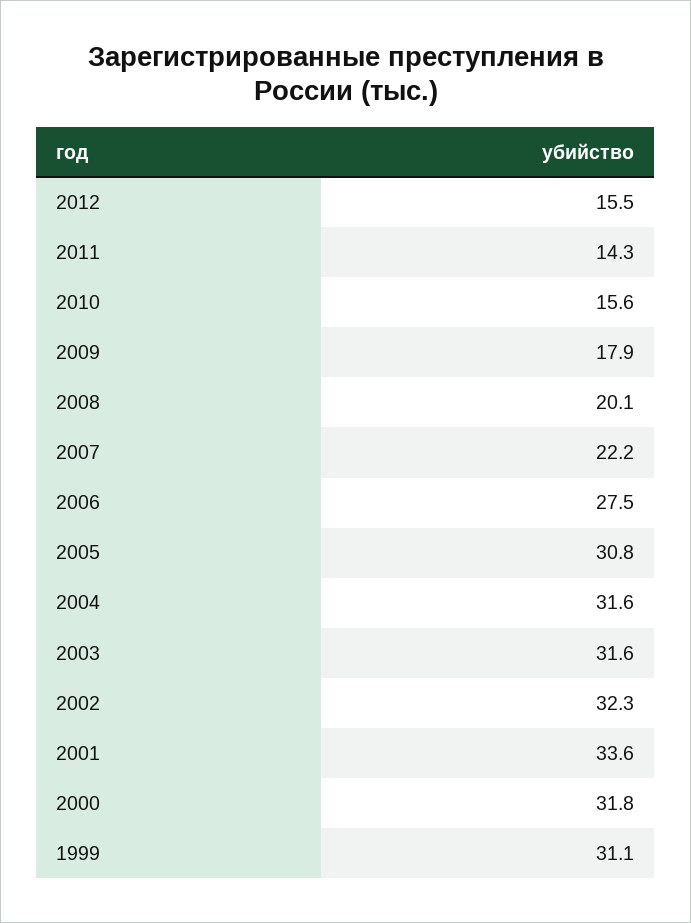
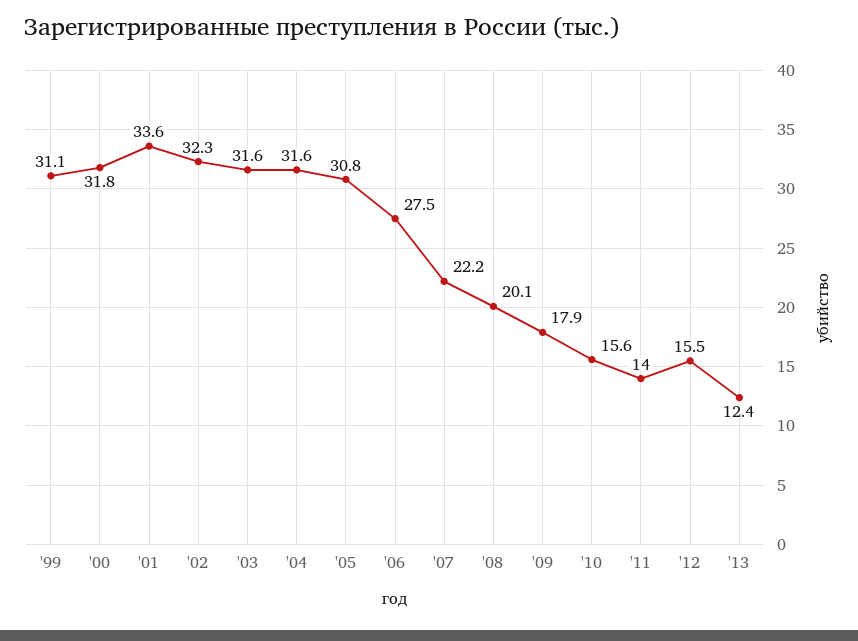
2011: 14.3 -> 14
'13: none -> 12.4

